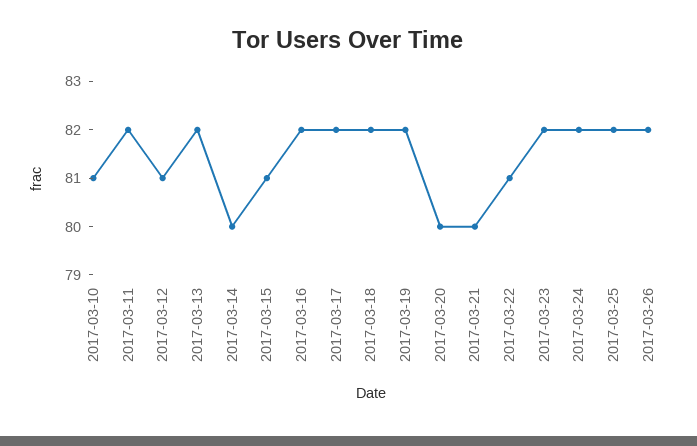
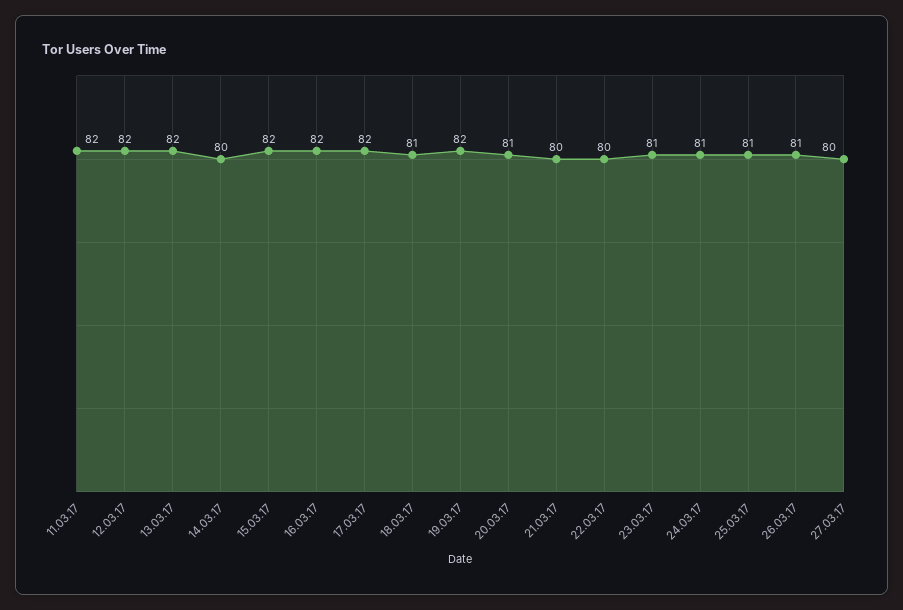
2017-03-10: 81 -> none
2017-03-12: 81 -> 82
2017-03-15: 81 -> 82
2017-03-18: 82 -> 81
2017-03-20: 80 -> 81
2017-03-22: 81 -> 80
2017-03-23: 82 -> 81
2017-03-24: 82 -> 81
2017-03-25: 82 -> 81
2017-03-26: 82 -> 81
27.03.17: none -> 80

